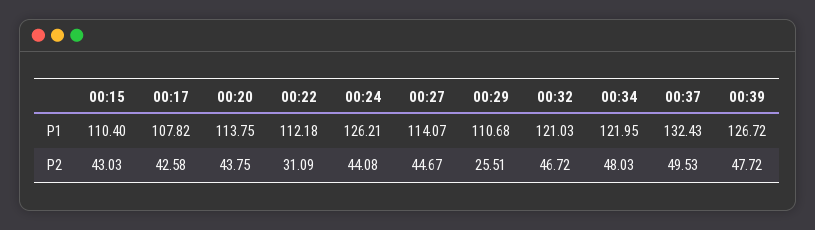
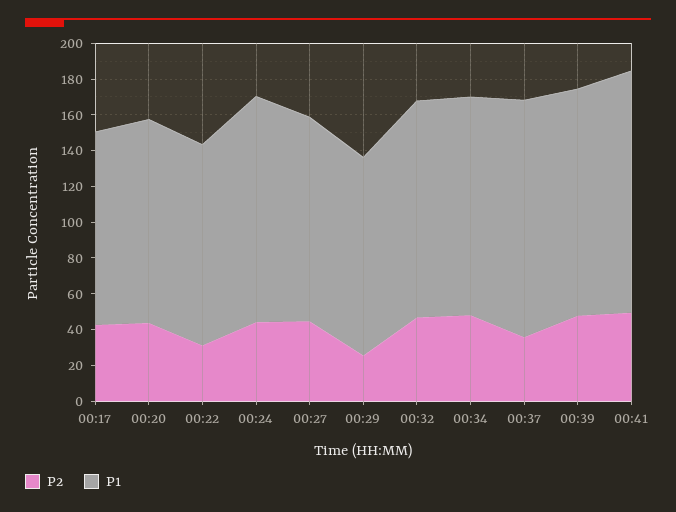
P1, 00:15: 110.4 -> none
P2, 00:15: 43.03 -> none
P2, 00:37: 49.53 -> 35
P2, 00:41: none -> 50
P1, 00:41: none -> 135

